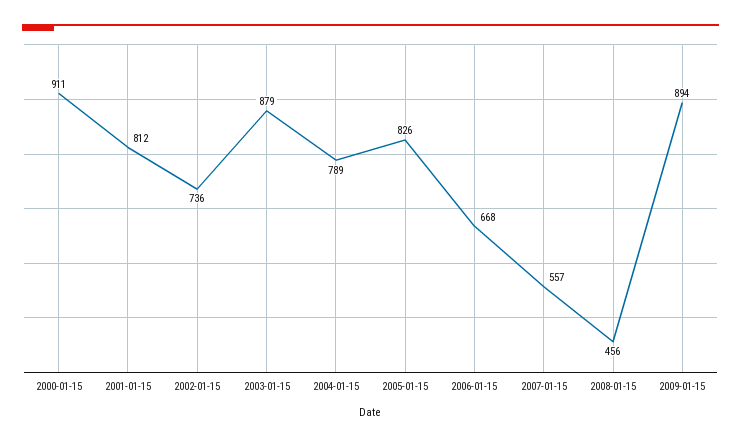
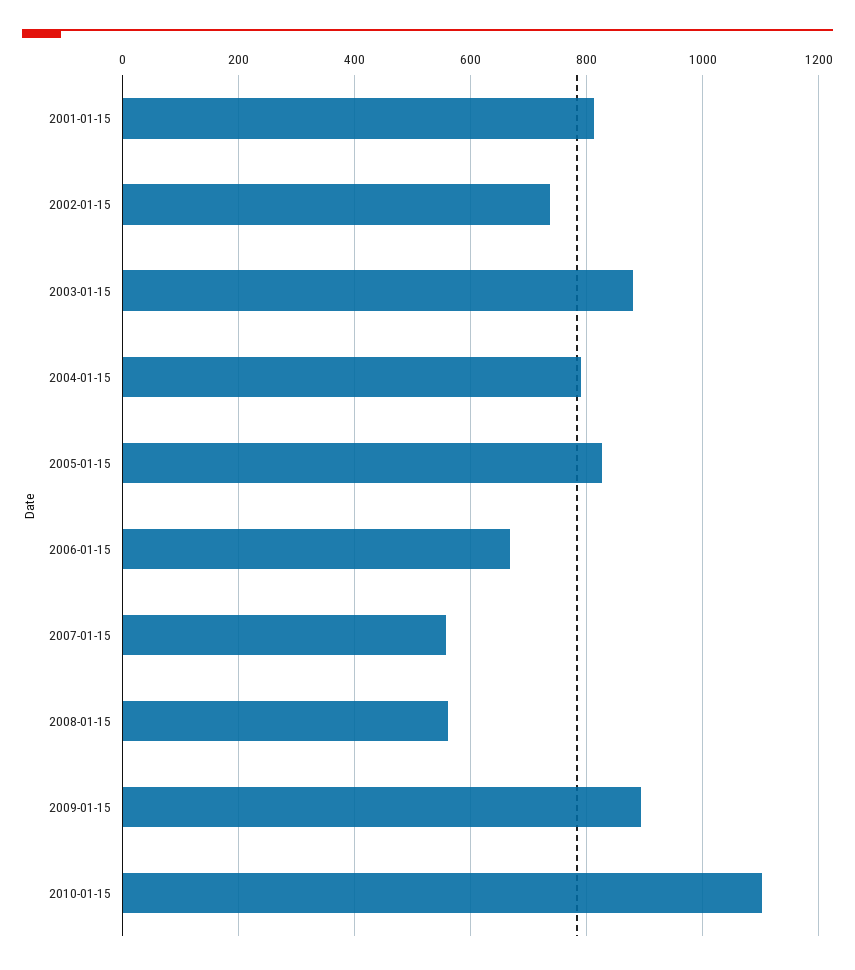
2000-01-15: 911 -> none
2008-01-15: 456 -> 560
2010-01-15: none -> 1100

